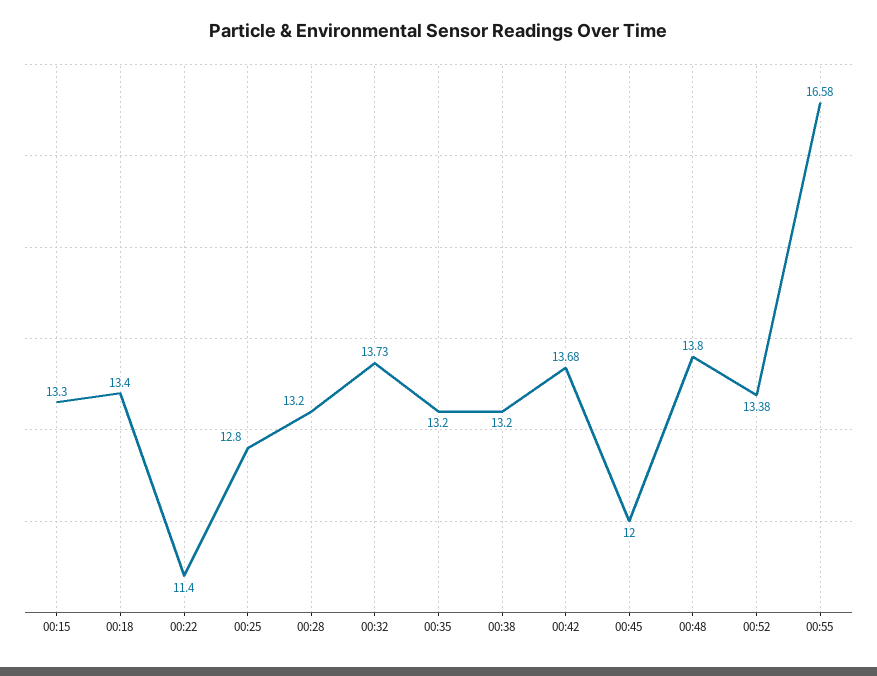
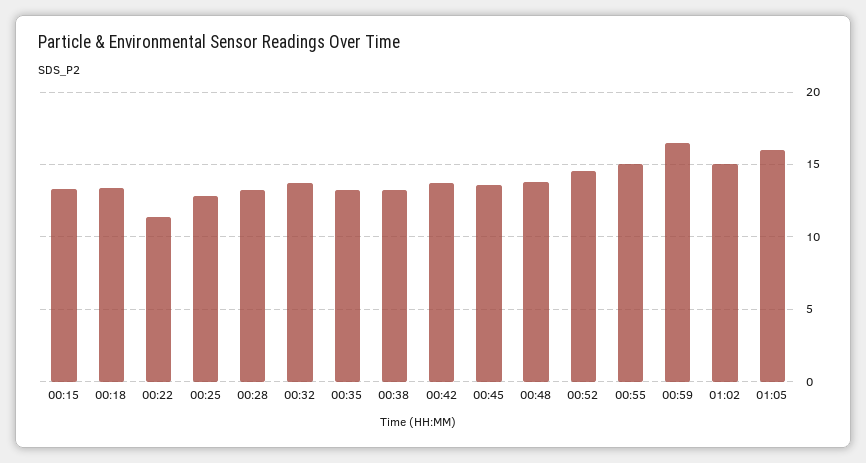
00:45: 12 -> 13.5
00:52: 13.38 -> 14.5
00:55: 16.58 -> 15
00:59: none -> 16.5
01:02: none -> 15
01:05: none -> 16

